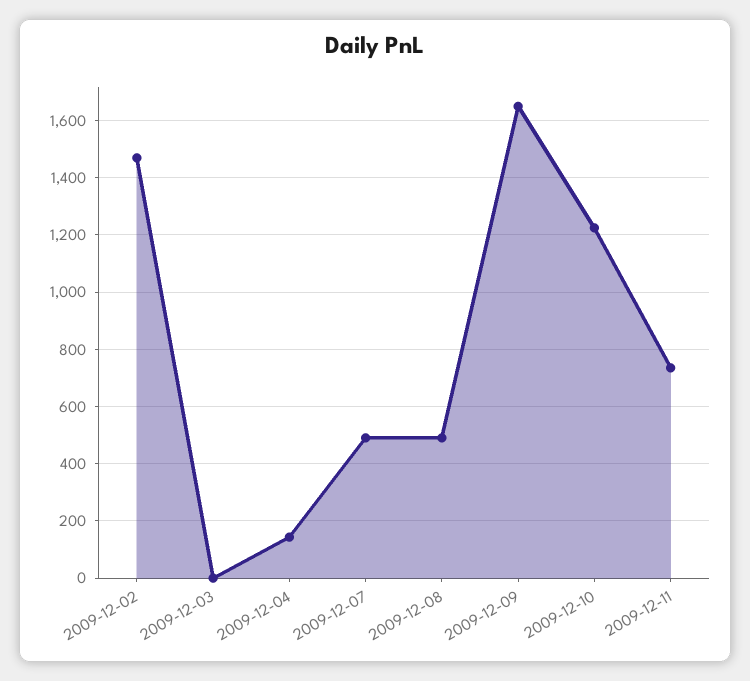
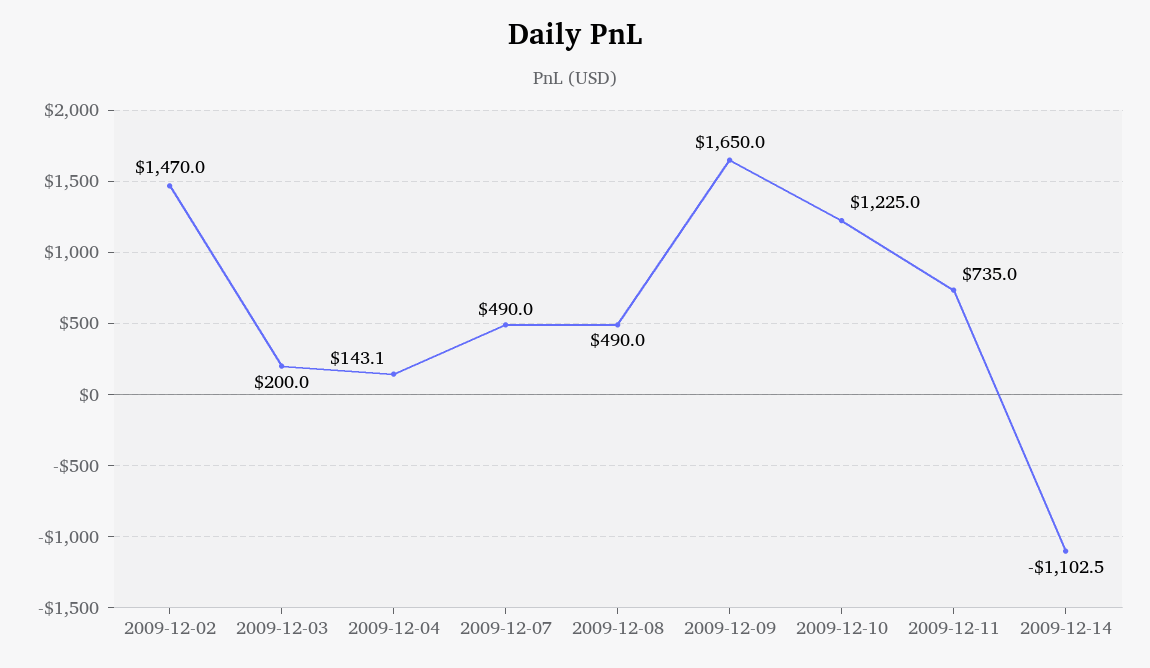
2009-12-03: 0 -> 200
2009-12-14: none -> -1102.5

